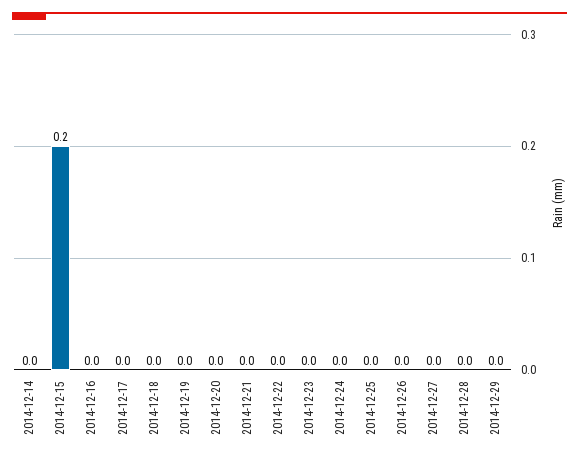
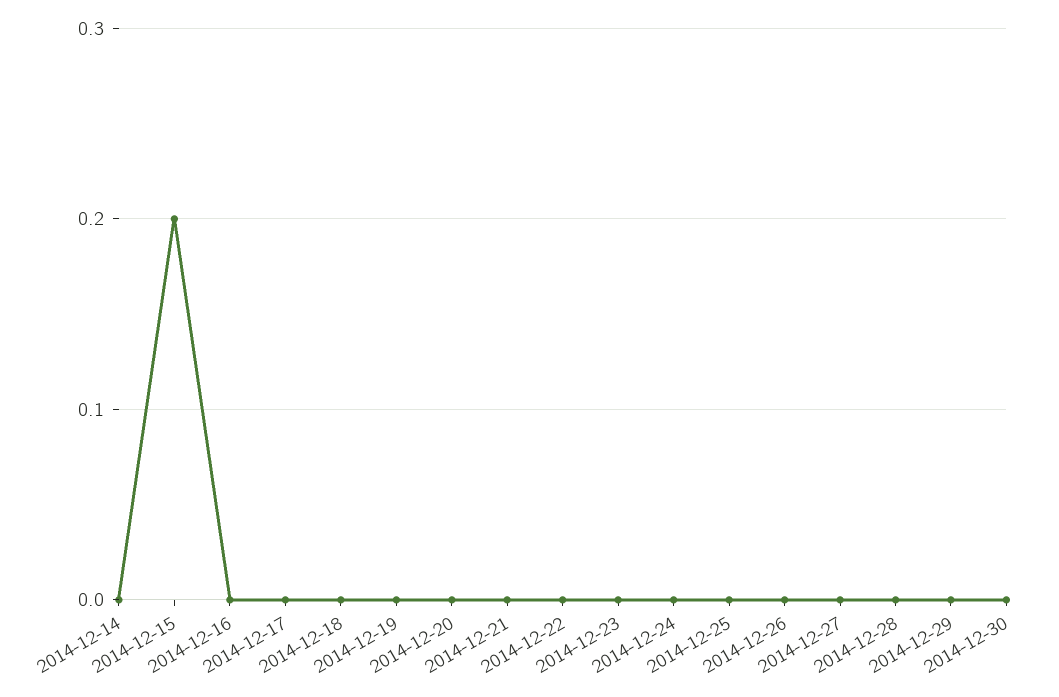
2014-12-30: none -> 0

